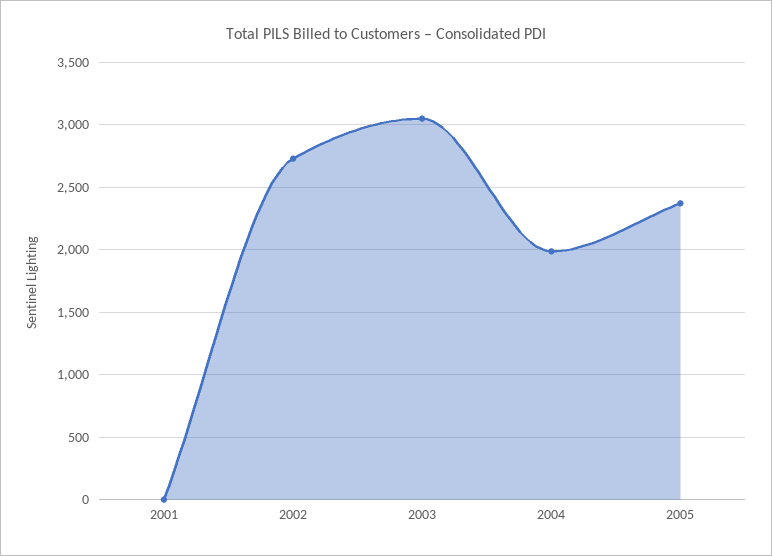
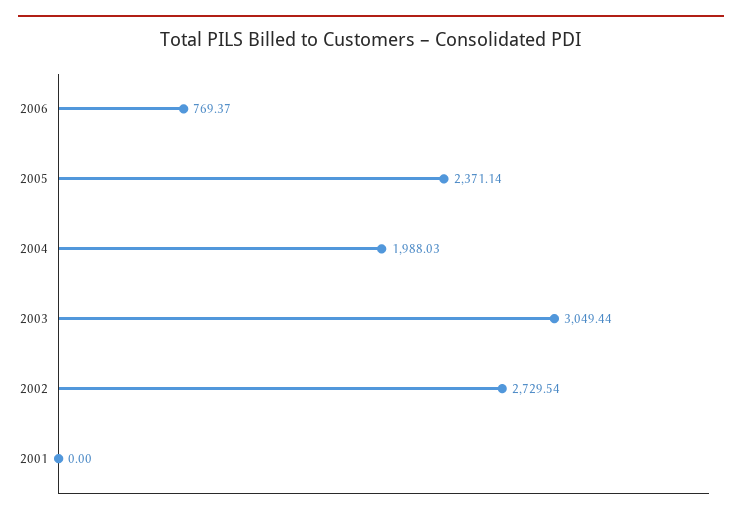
2006: none -> 769.37

